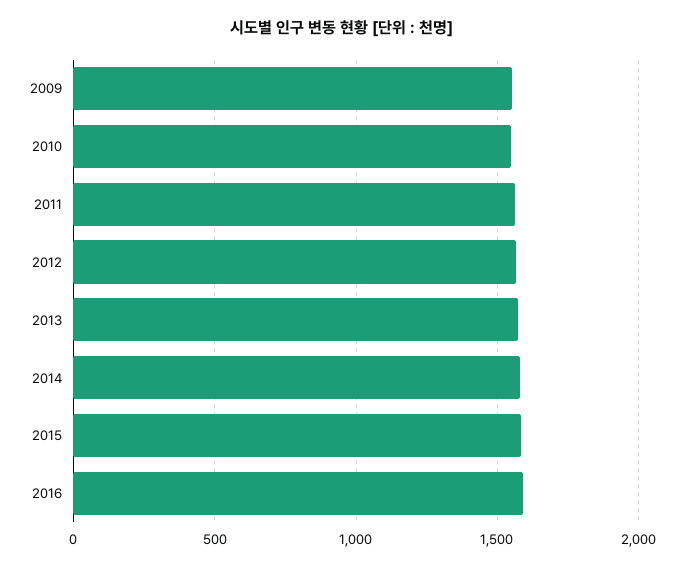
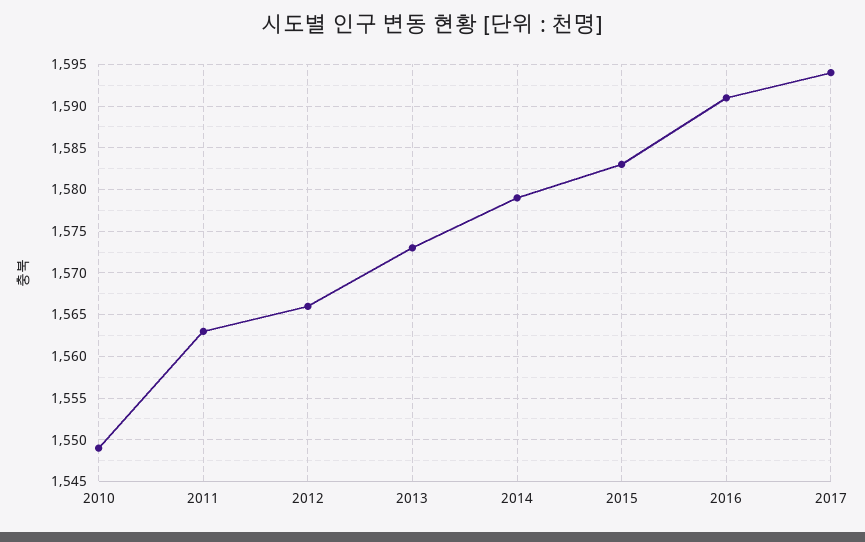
2009: 1550 -> none
2017: none -> 1594

